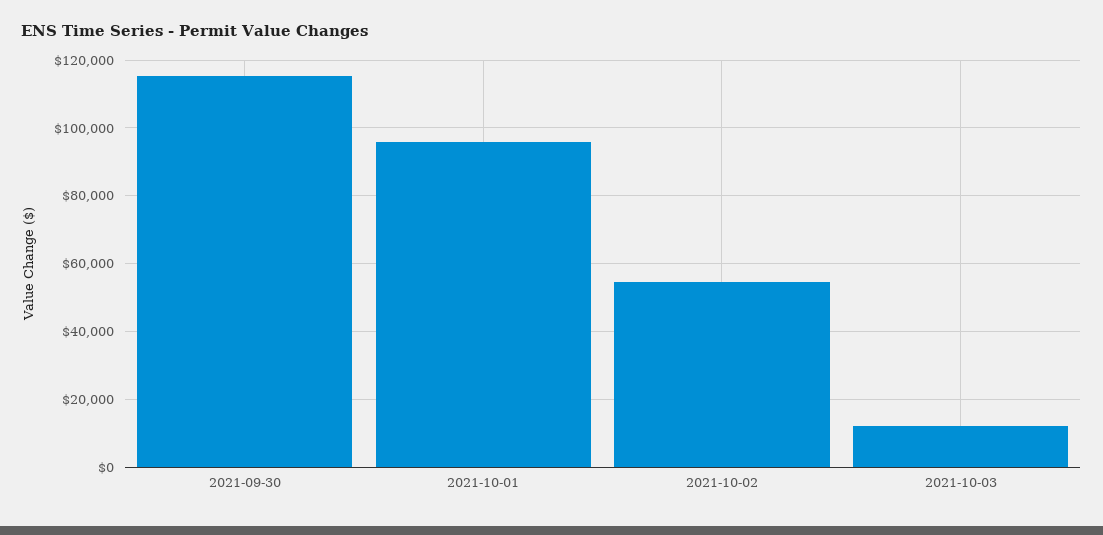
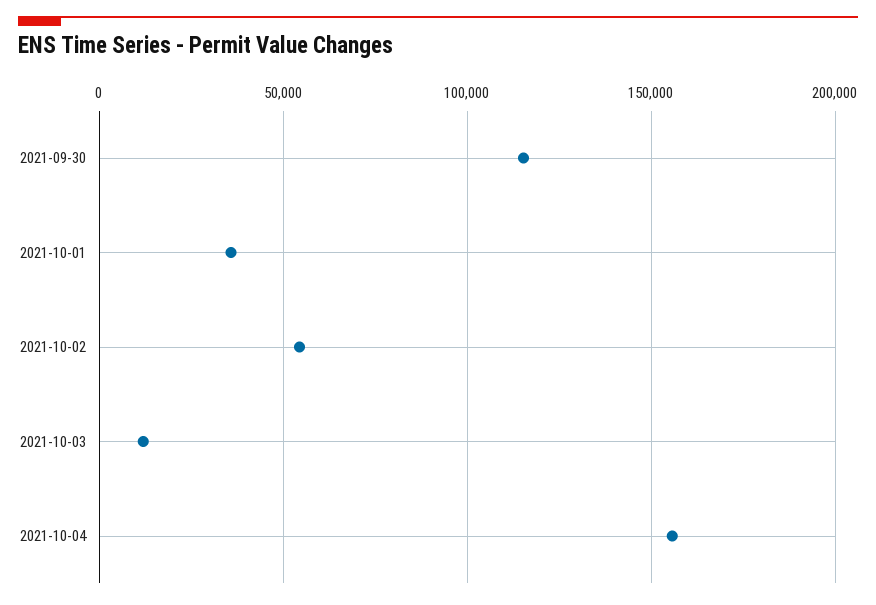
2021-10-01: 96000 -> 35000
2021-10-04: none -> 155000

